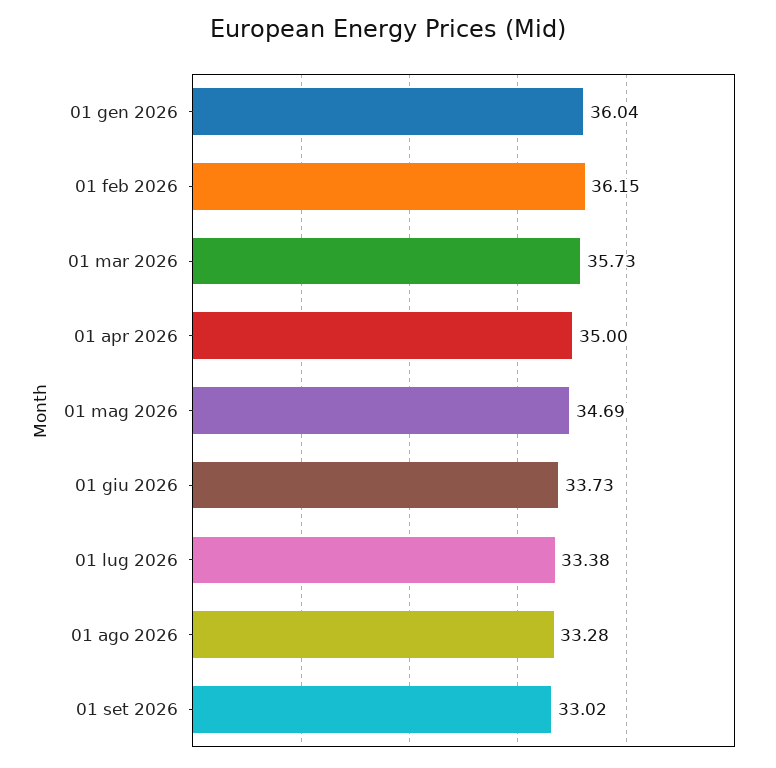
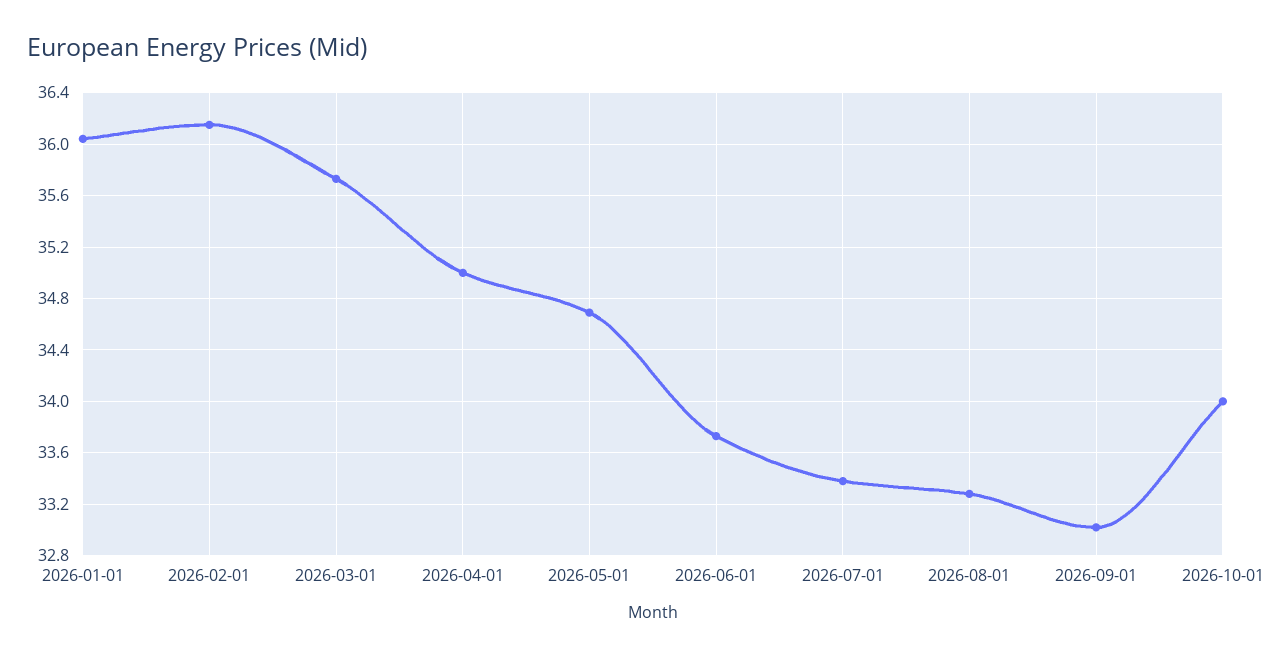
2026-10-01: none -> 34

